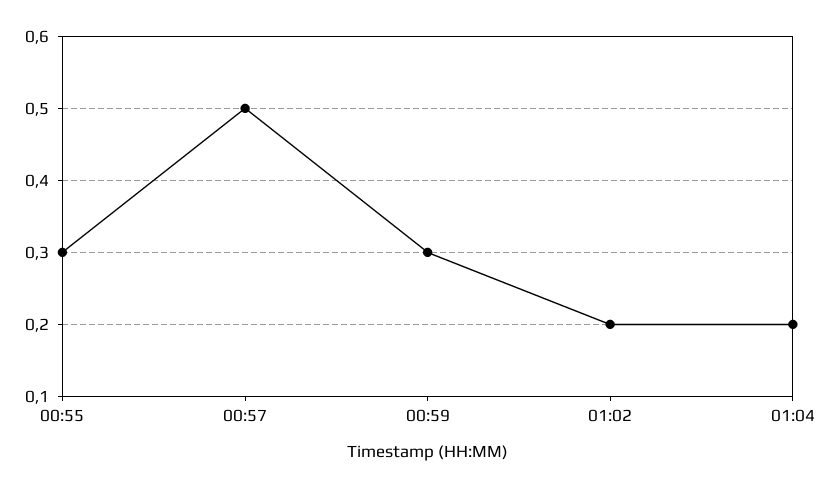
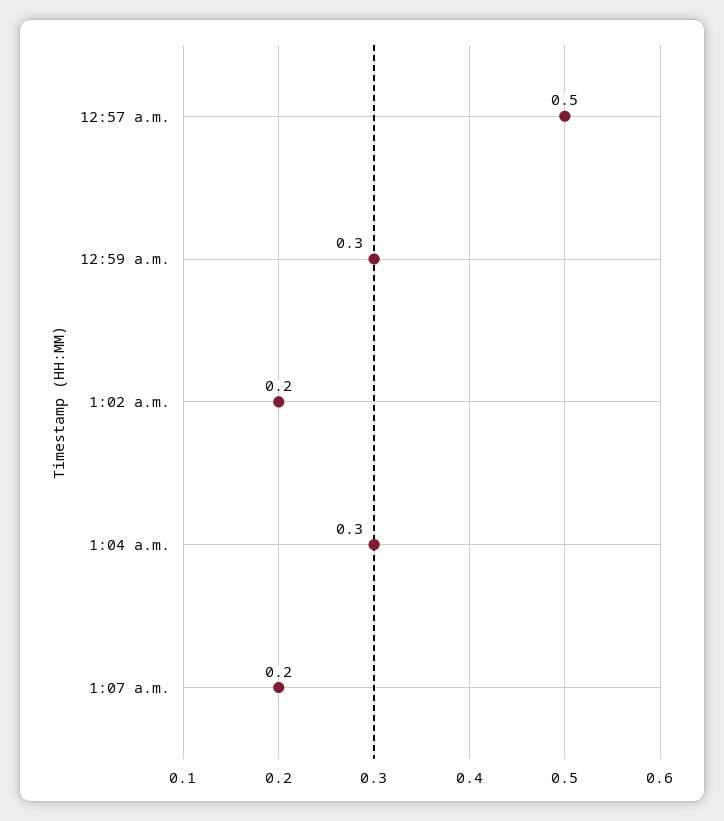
00:55: 0.3 -> none
01:04: 0.2 -> 0.3
1:07 a.m.: none -> 0.2

